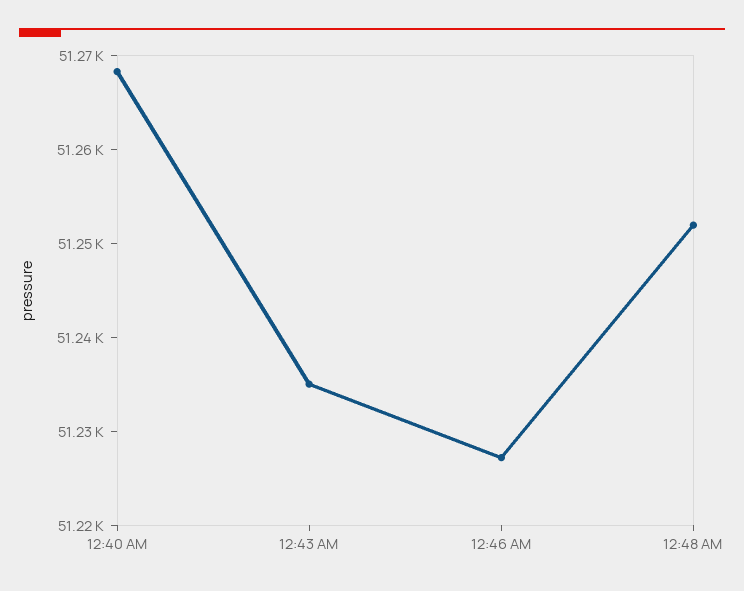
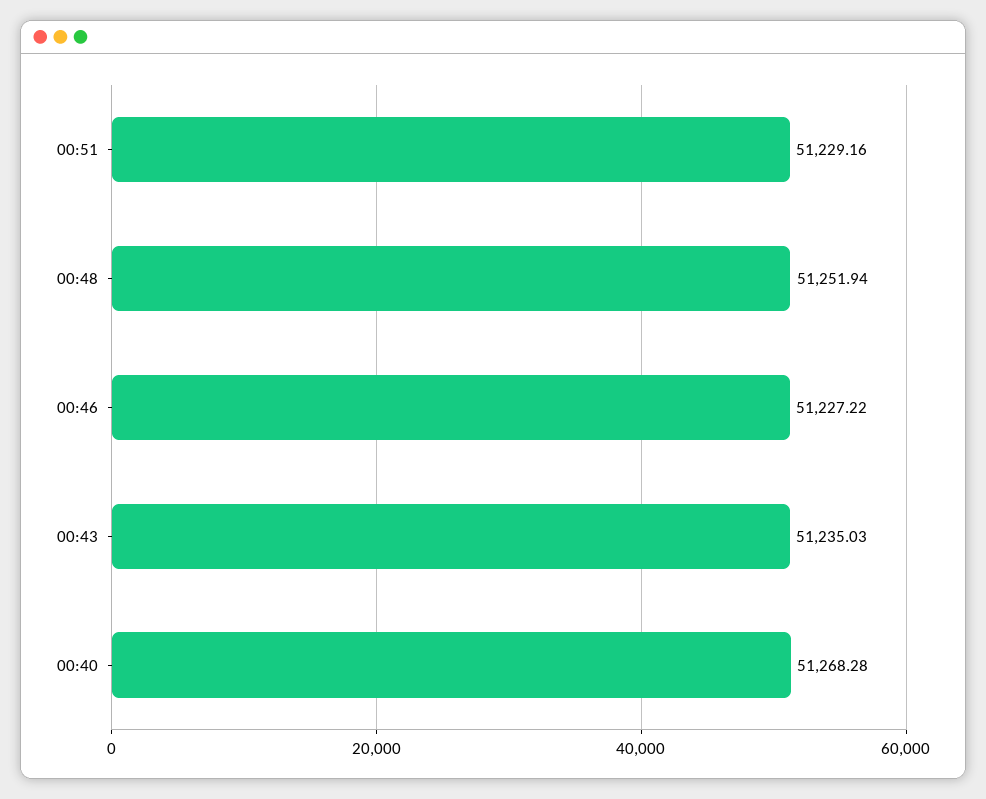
00:51: none -> 51229.16

